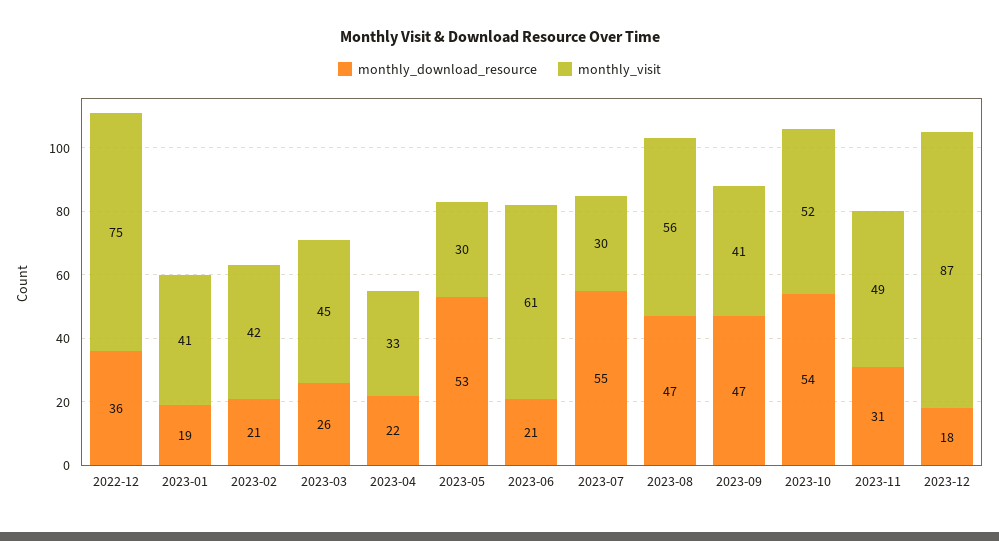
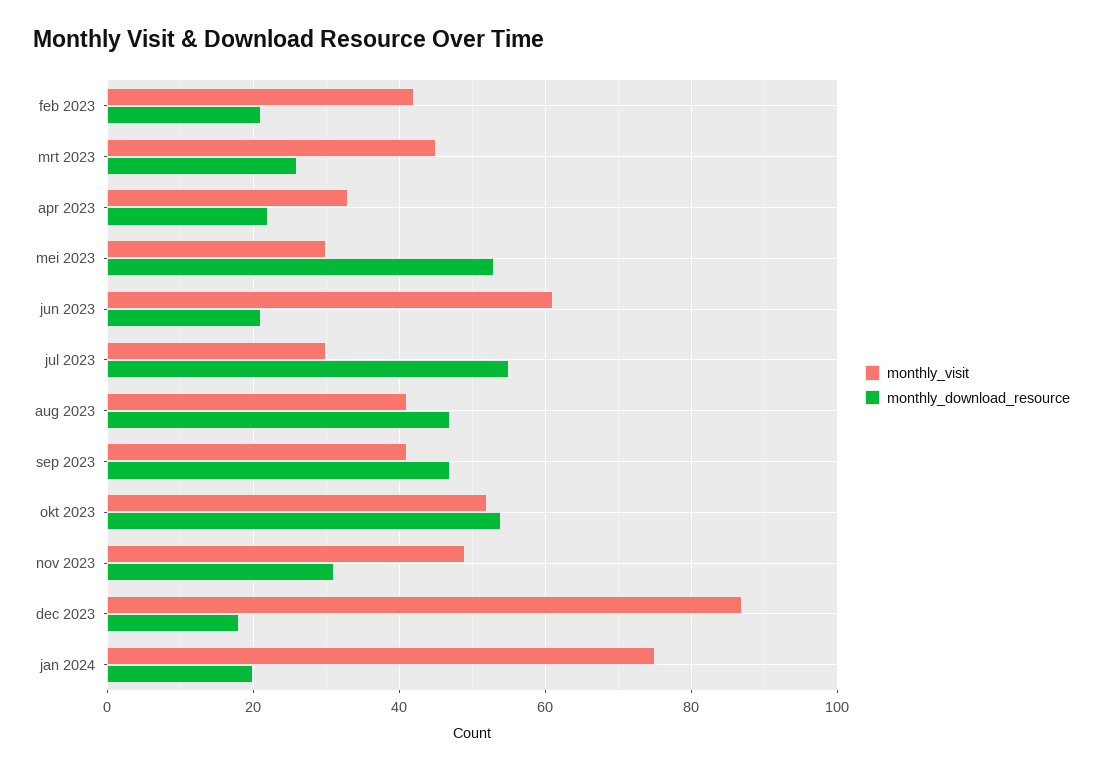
monthly_download_resource, 2022-12: 36 -> none
monthly_visit, 2022-12: 75 -> none
monthly_download_resource, 2023-01: 19 -> none
monthly_visit, 2023-01: 41 -> none
monthly_visit, 2023-08: 56 -> 40
monthly_visit, jan 2024: none -> 75
monthly_download_resource, jan 2024: none -> 20

